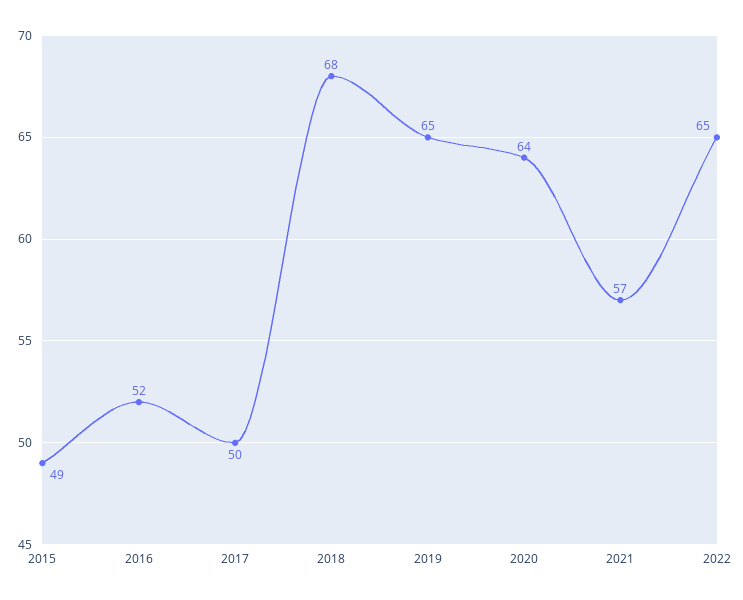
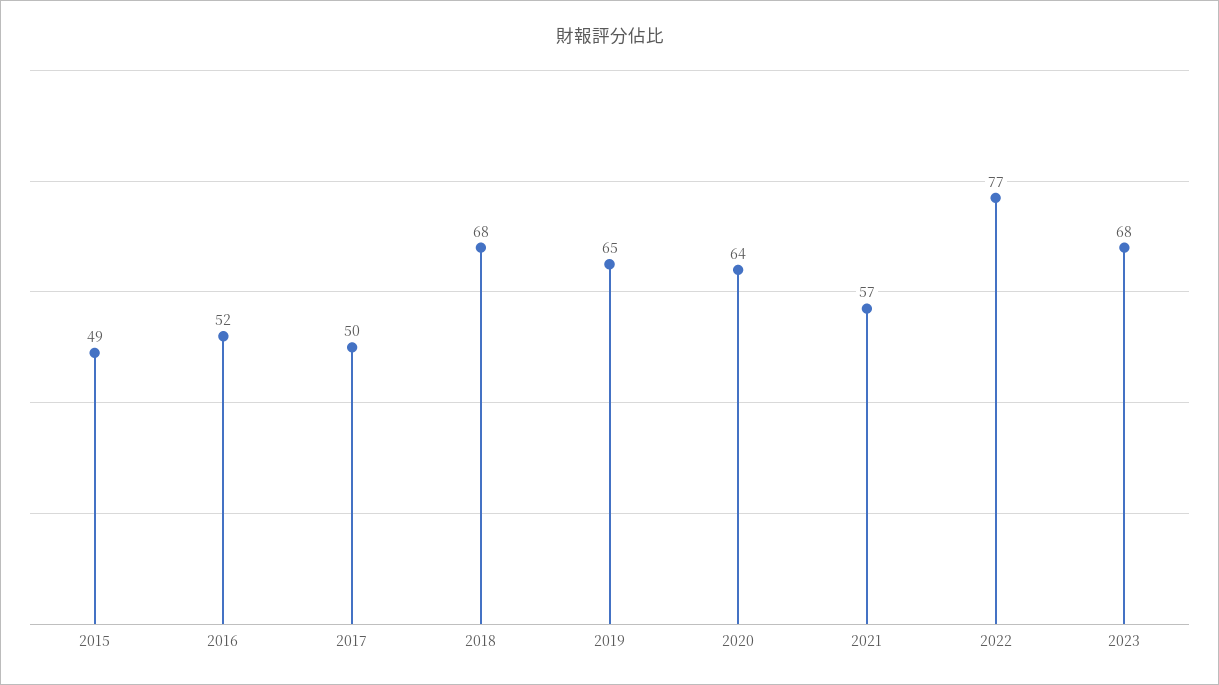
2022: 65 -> 77
2023: none -> 68

